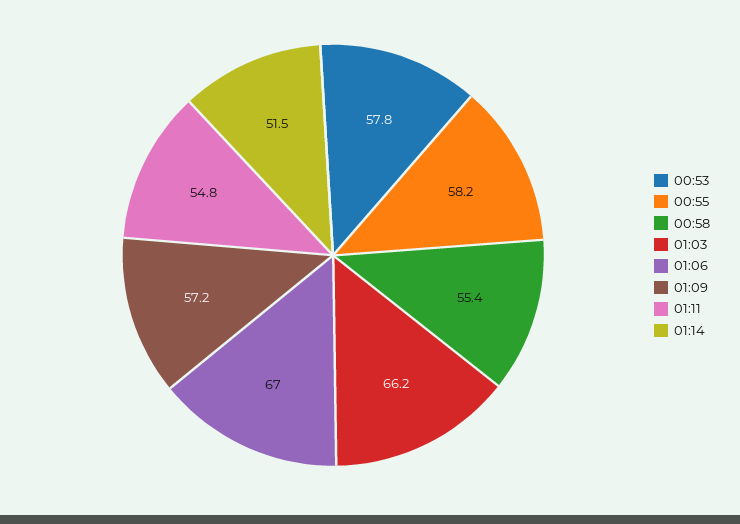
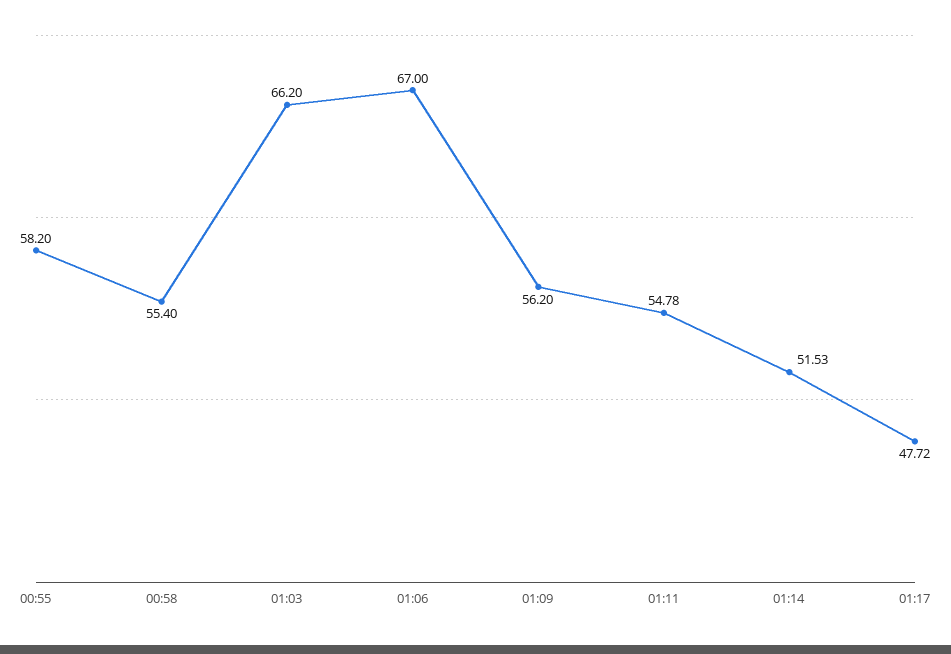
00:53: 57.8 -> none
01:09: 57.2 -> 56.2
01:17: none -> 47.72

